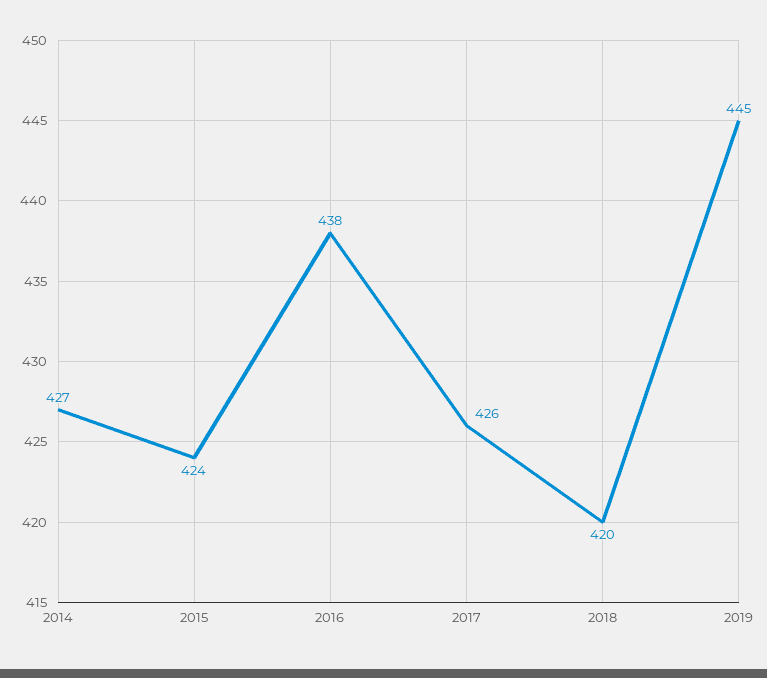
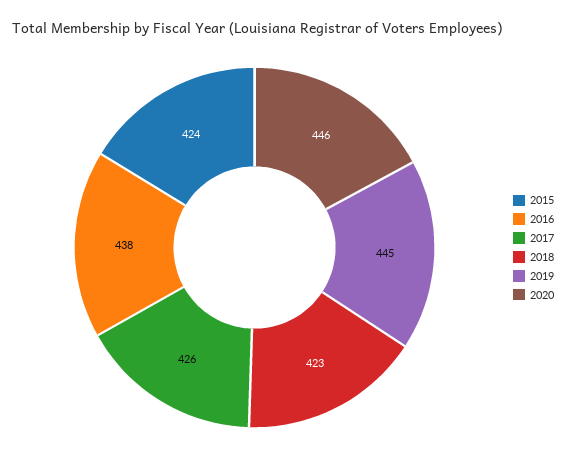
2014: 427 -> none
2018: 420 -> 423
2020: none -> 446

